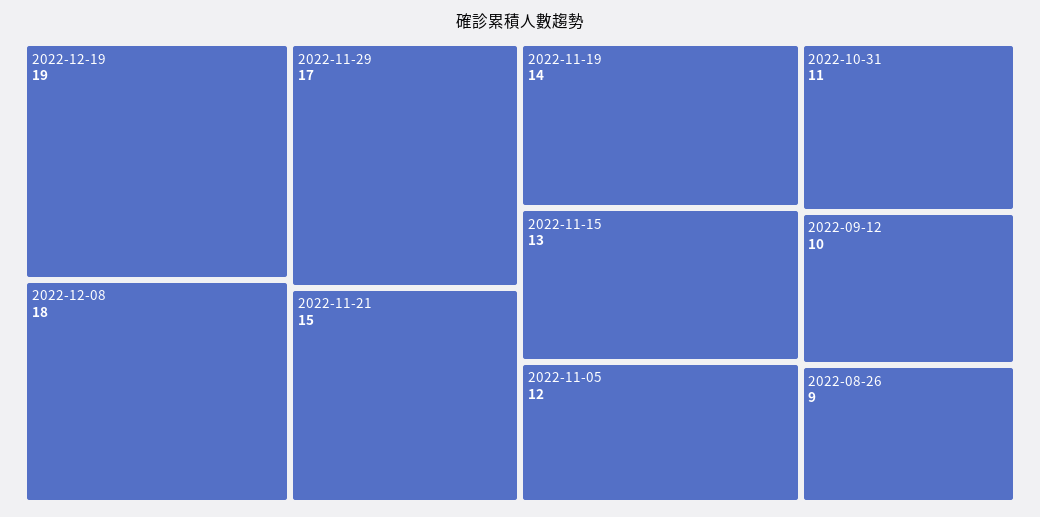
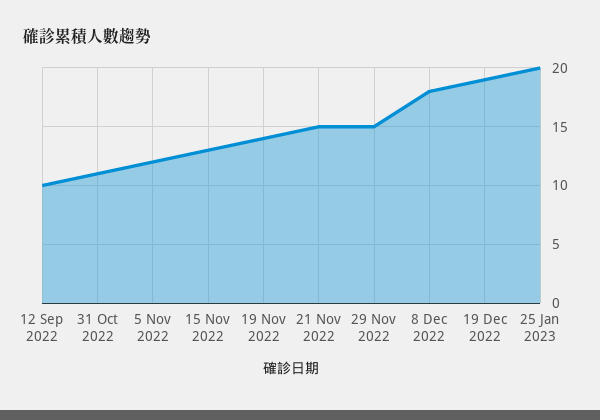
2022-11-29: 17 -> 15
2022-08-26: 9 -> none
25 Jan 2023: none -> 20

